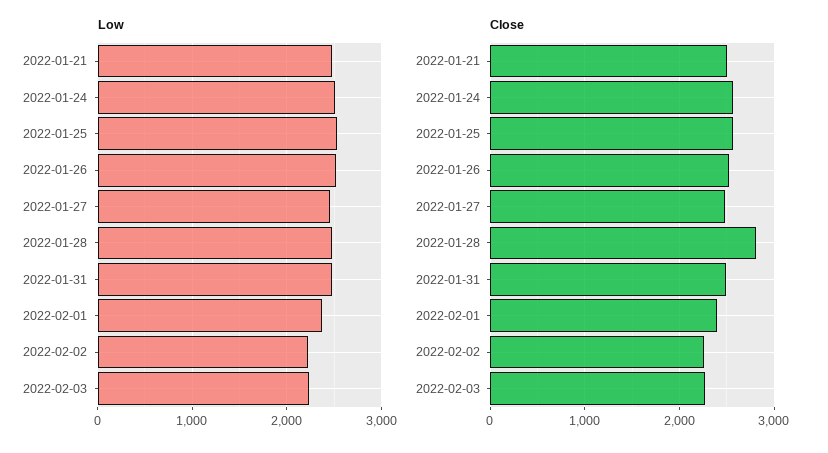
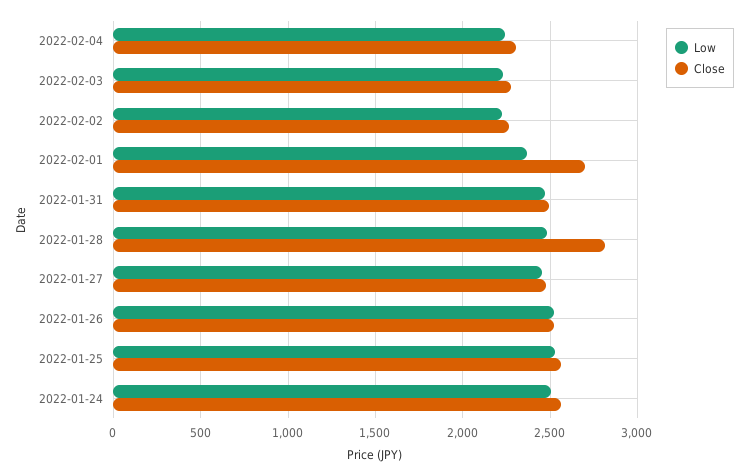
Low, 2022-01-21: 2500 -> none
Close, 2022-01-21: 2500 -> none
Close, 2022-02-01: 2400 -> 2700
Low, 2022-02-04: none -> 2250
Close, 2022-02-04: none -> 2300

